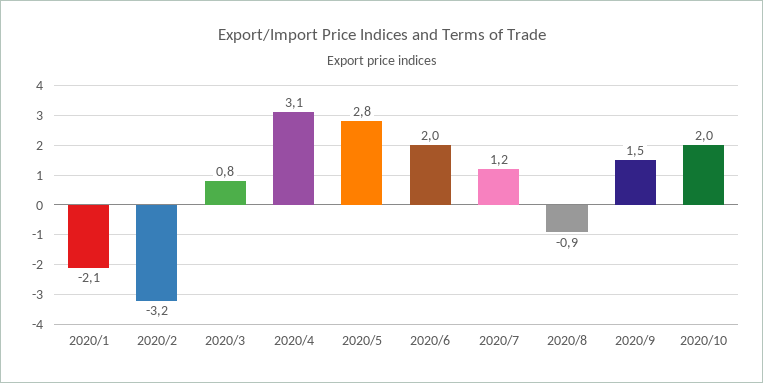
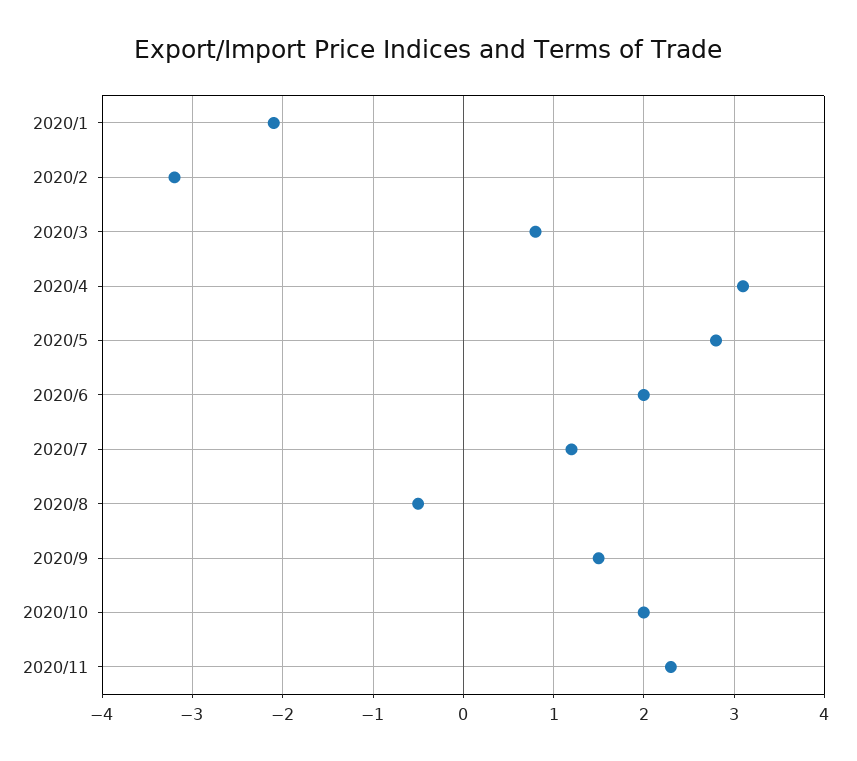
2020/8: -0.9 -> -0.5
2020/11: none -> 2.3

